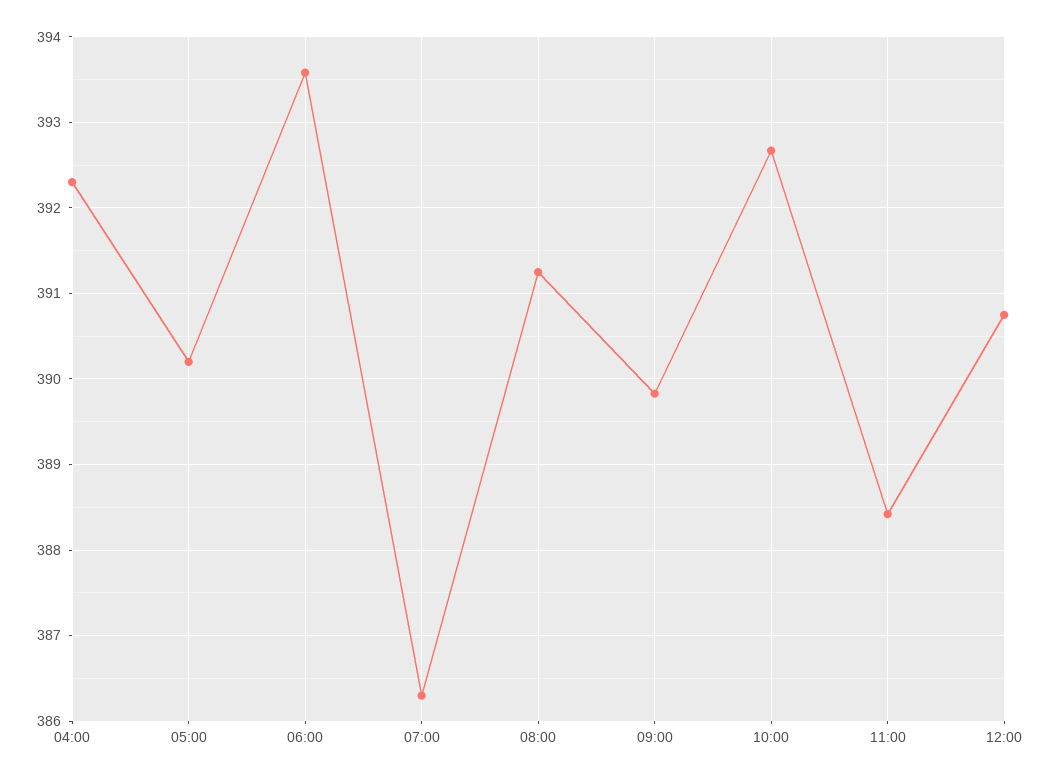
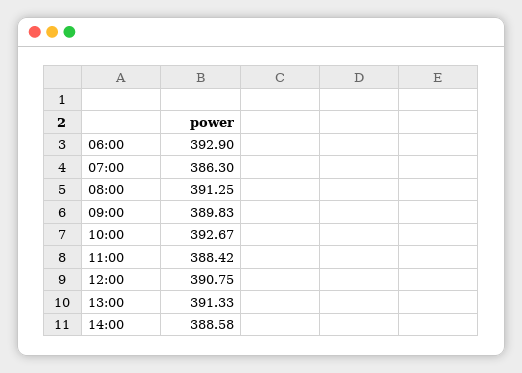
04:00: 392.3 -> none
05:00: 390.2 -> none
06:00: 393.6 -> 392.9
13:00: none -> 391.33
14:00: none -> 388.58

